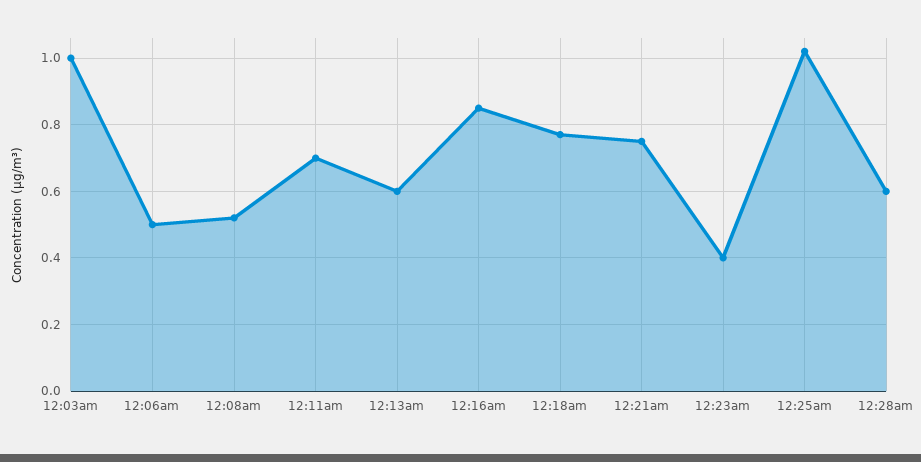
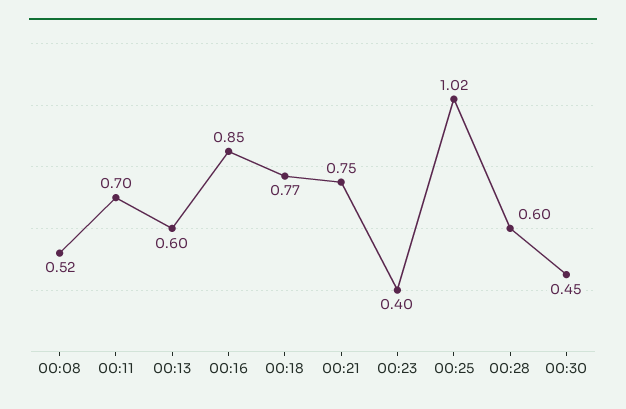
12:03am: 1 -> none
12:06am: 0.5 -> none
00:30: none -> 0.45

